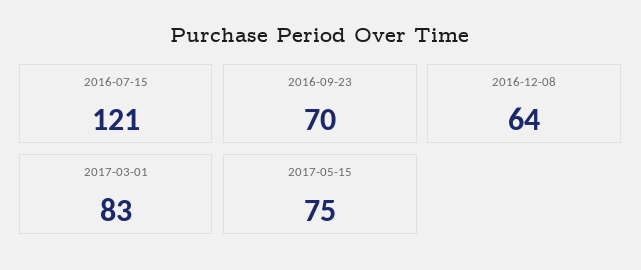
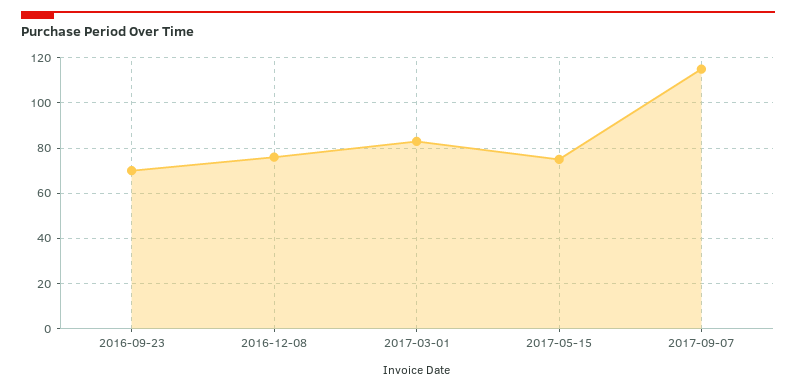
2016-07-15: 121 -> none
2016-12-08: 64 -> 75
2017-09-07: none -> 115

